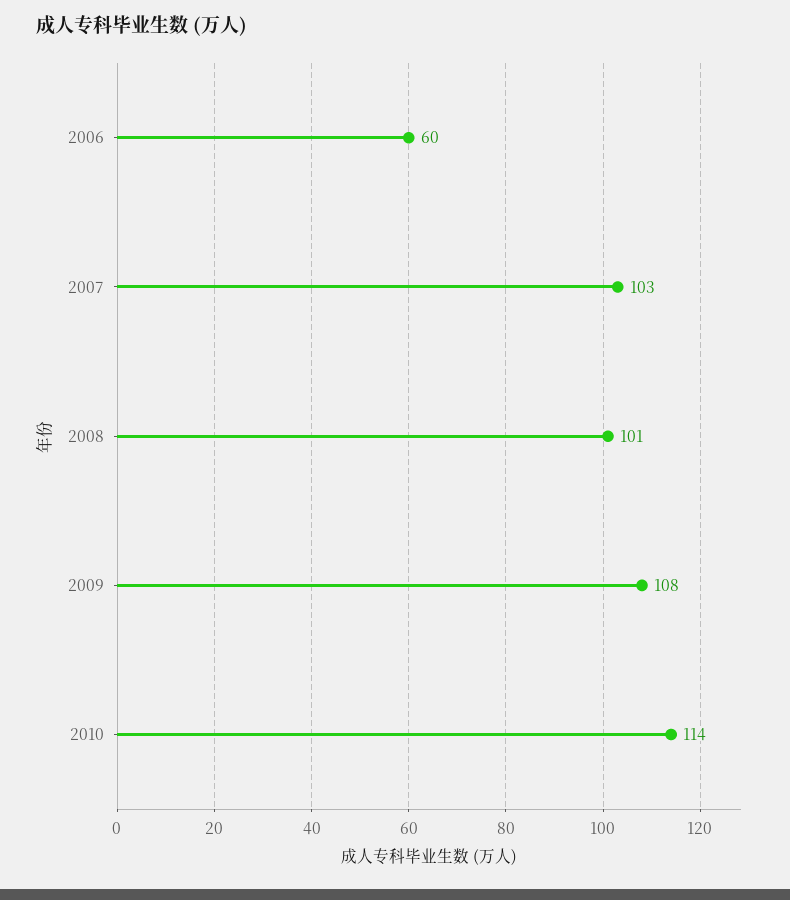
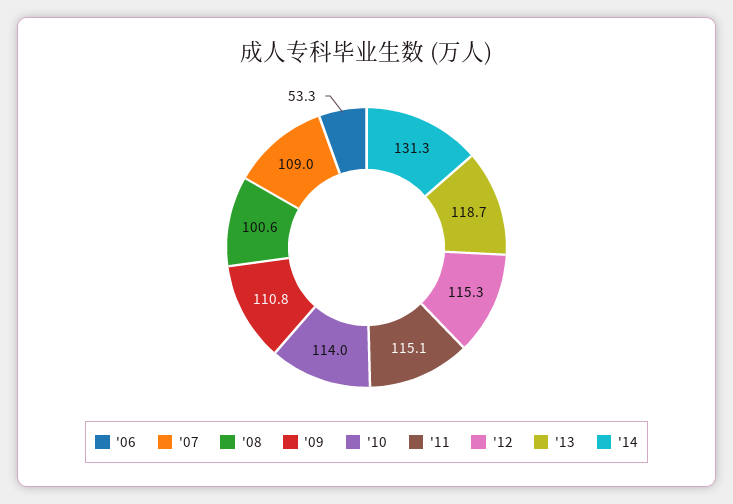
2006: 60 -> 53.3
2007: 103 -> 109
2009: 108 -> 110.8
'11: none -> 115.1
'12: none -> 115.3
'13: none -> 118.7
'14: none -> 131.3

